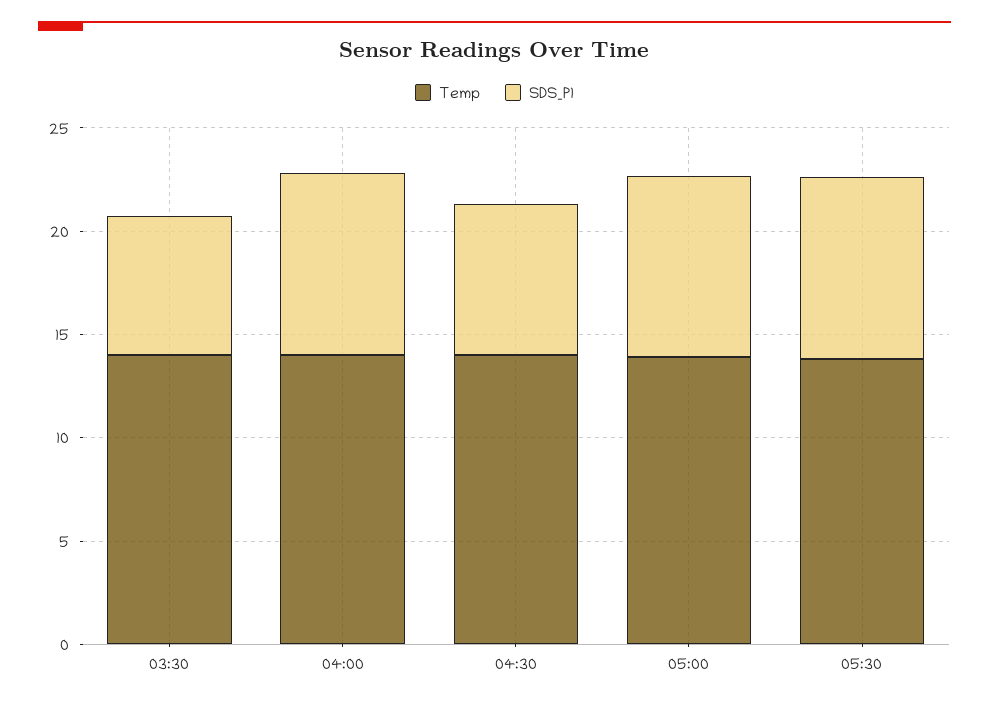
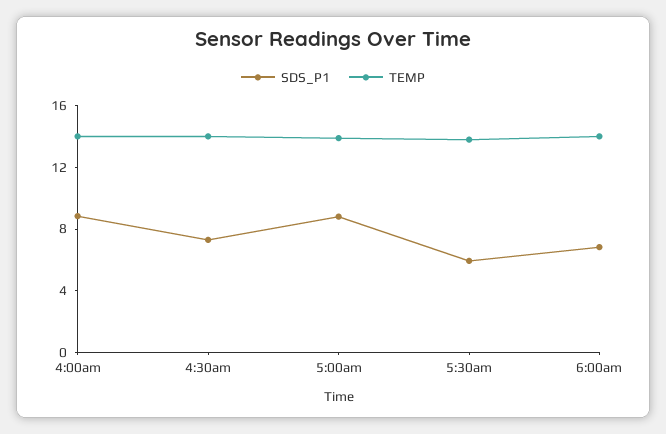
Temp, 03:30: 14 -> none
SDS_P1, 03:30: 7 -> none
SDS_P1, 05:30: 9 -> 6
SDS_P1, 6:00am: none -> 7
Temp, 6:00am: none -> 14

